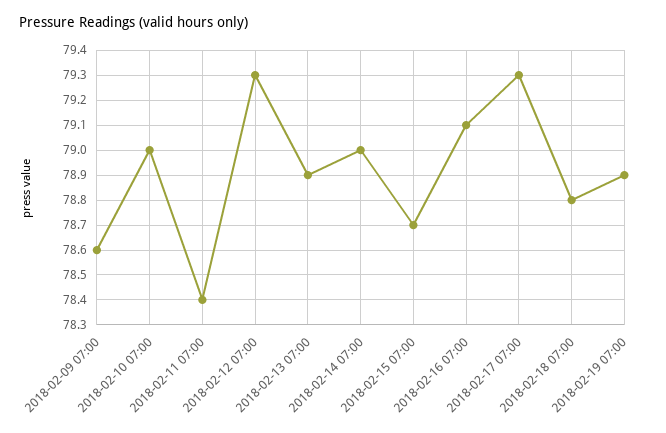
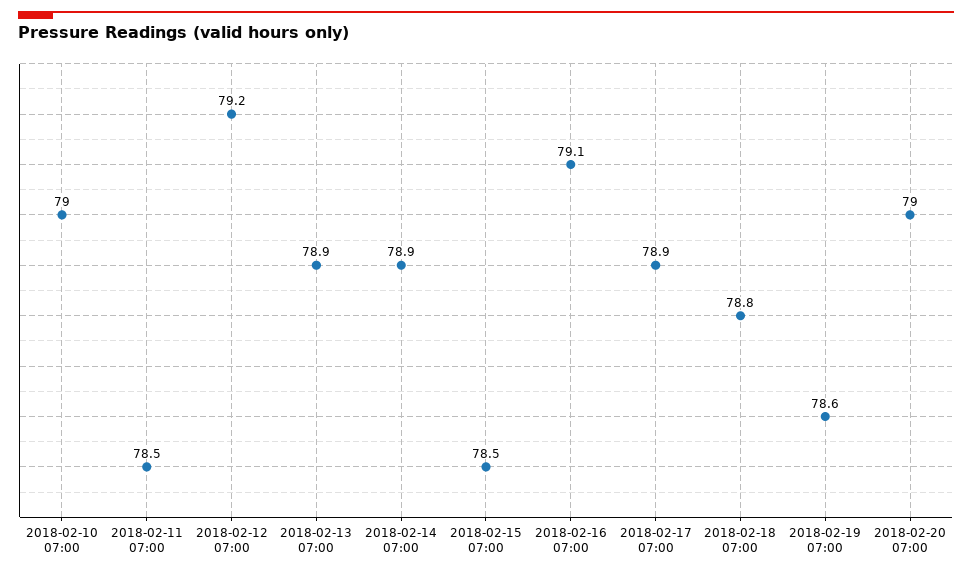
2018-02-09 07:00: 78.6 -> none
2018-02-11 07:00: 78.4 -> 78.5
2018-02-12 07:00: 79.3 -> 79.2
2018-02-14 07:00: 79 -> 78.9
2018-02-15 07:00: 78.7 -> 78.5
2018-02-17 07:00: 79.3 -> 78.9
2018-02-19 07:00: 78.9 -> 78.6
2018-02-20 07:00: none -> 79

